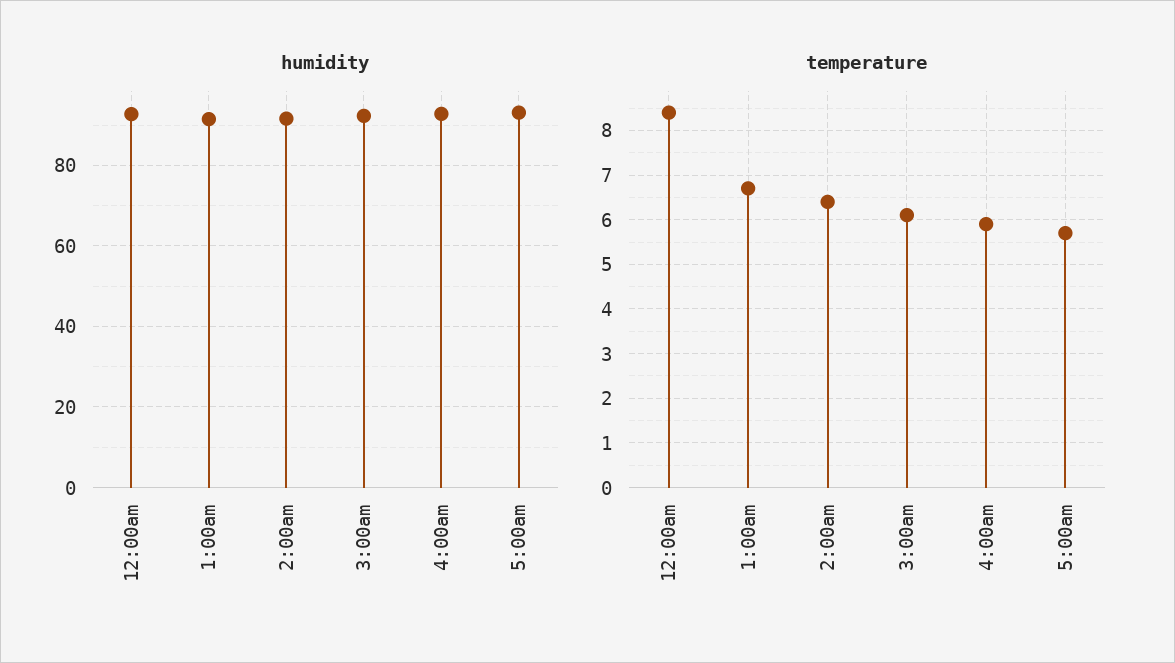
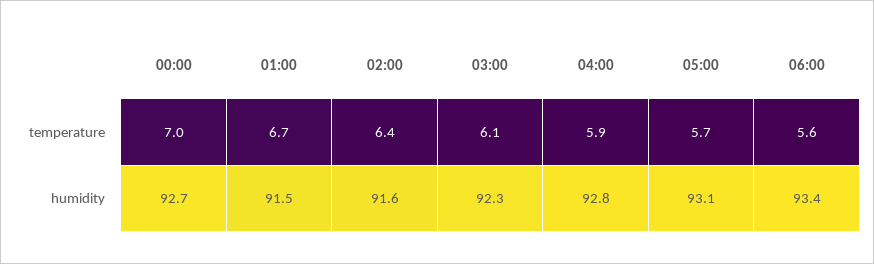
temperature, 12:00am: 8.5 -> 7
temperature, 06:00: none -> 5.6
humidity, 06:00: none -> 93.4

